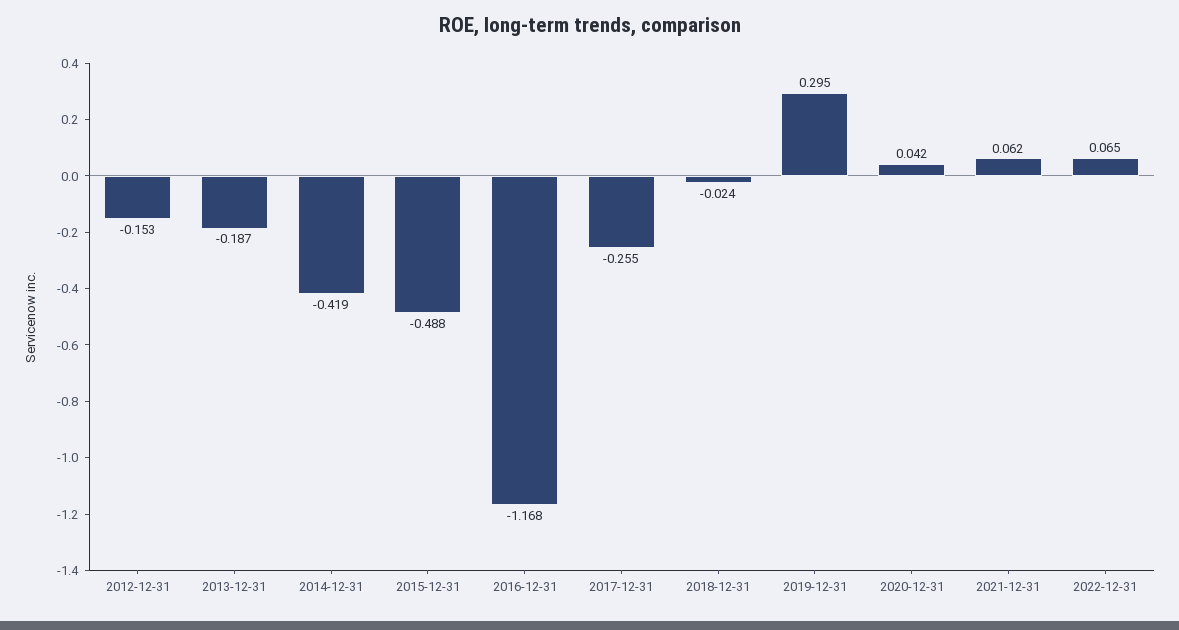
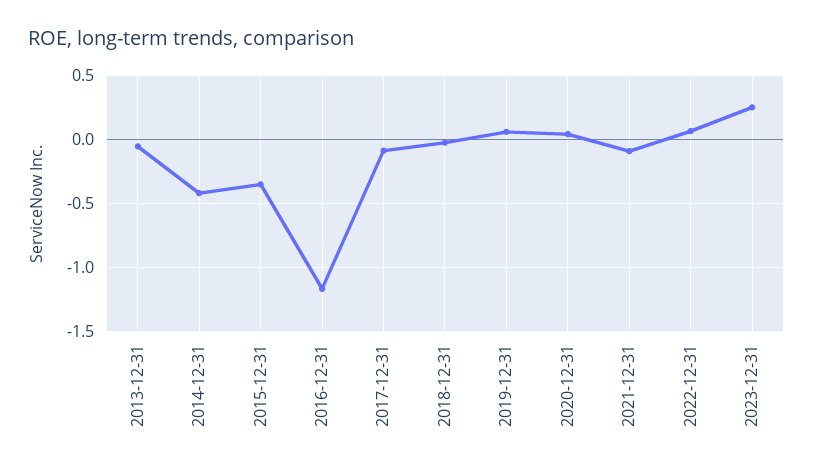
2012-12-31: -0.153 -> none
2013-12-31: -0.187 -> -0.05
2015-12-31: -0.488 -> -0.35
2017-12-31: -0.255 -> -0.1
2019-12-31: 0.295 -> 0.05
2021-12-31: 0.062 -> -0.1
2023-12-31: none -> 0.25

